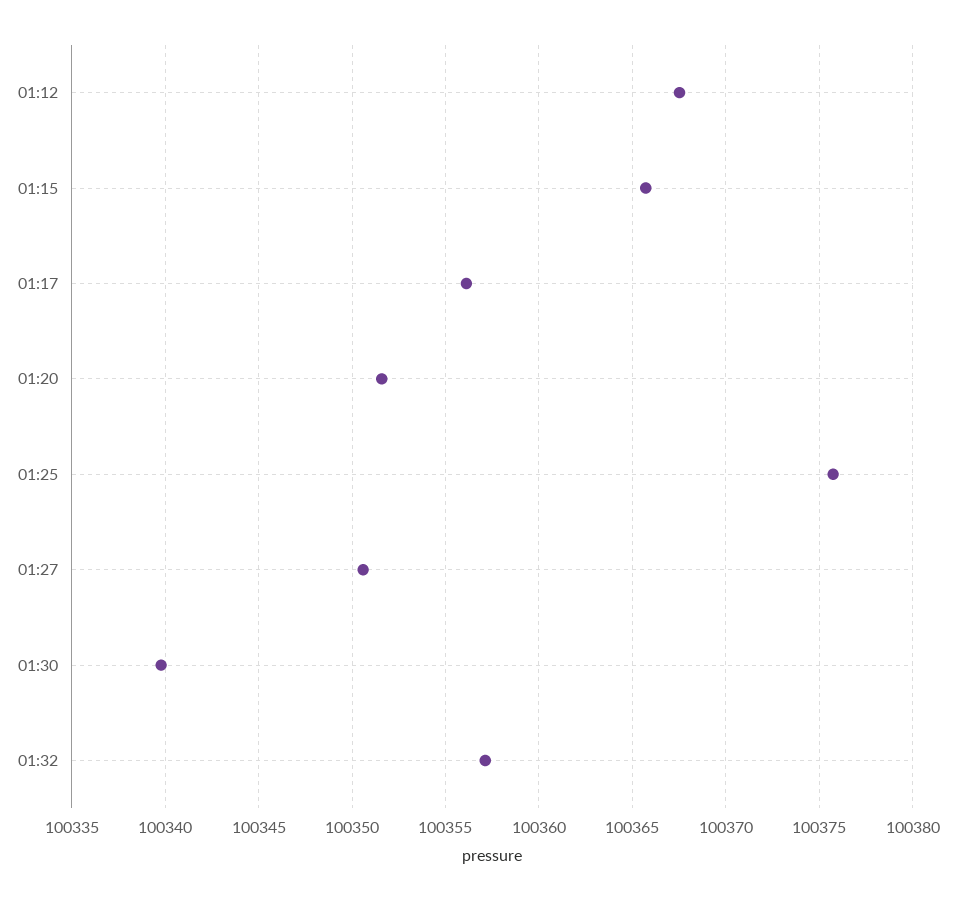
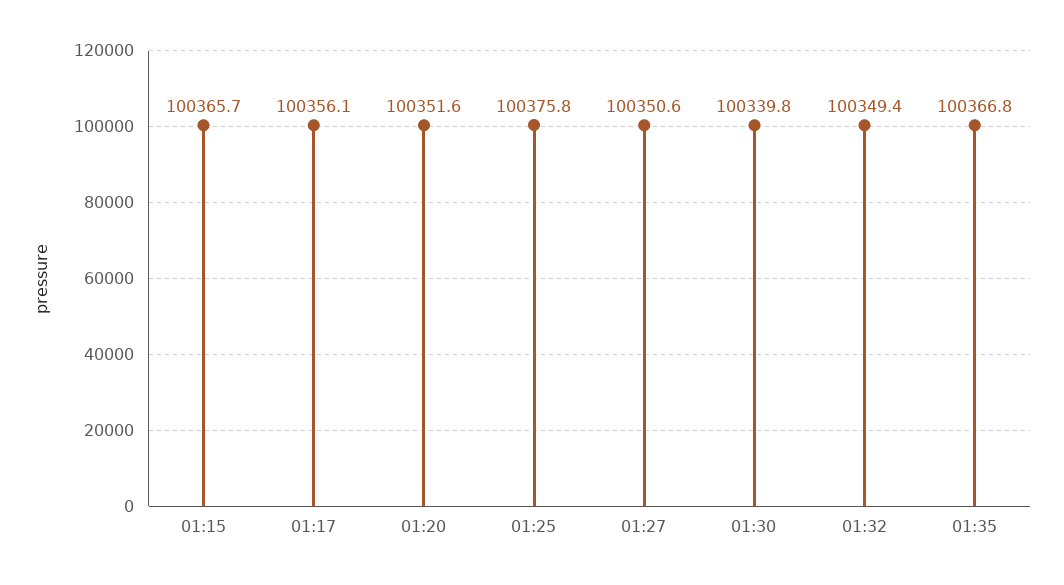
01:12: 100367.5 -> none
01:32: 100357 -> 100349.4
01:35: none -> 100366.8

